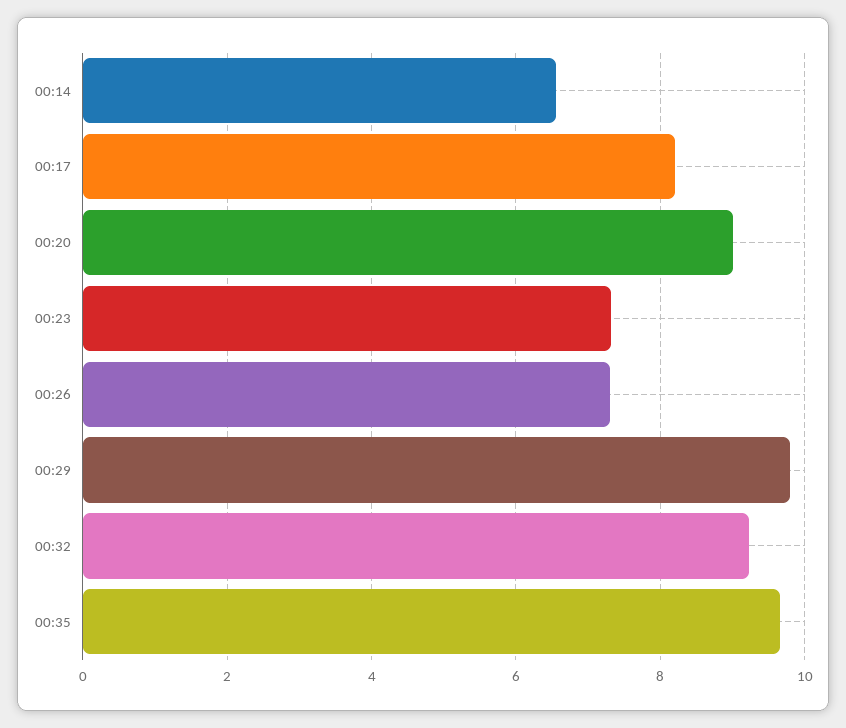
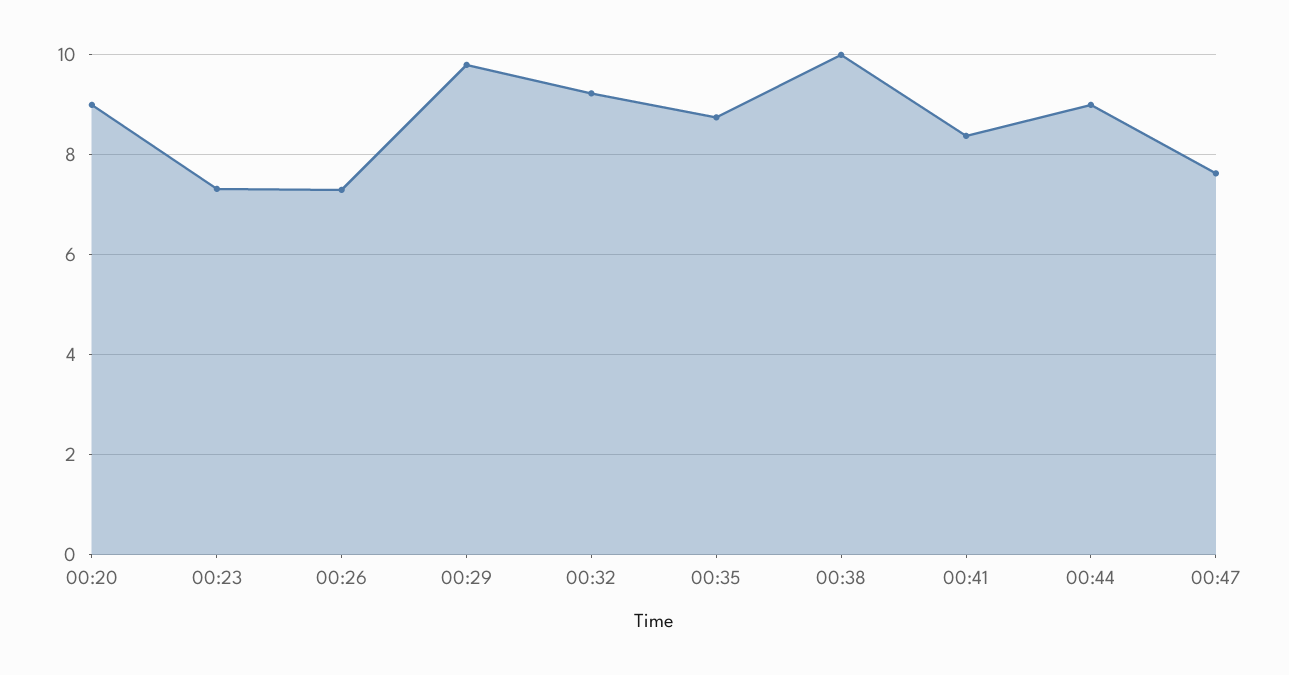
00:14: 6.6 -> none
00:17: 8.2 -> none
00:35: 9.6 -> 8.8
00:38: none -> 10
00:41: none -> 8.4
00:44: none -> 9
00:47: none -> 7.6

